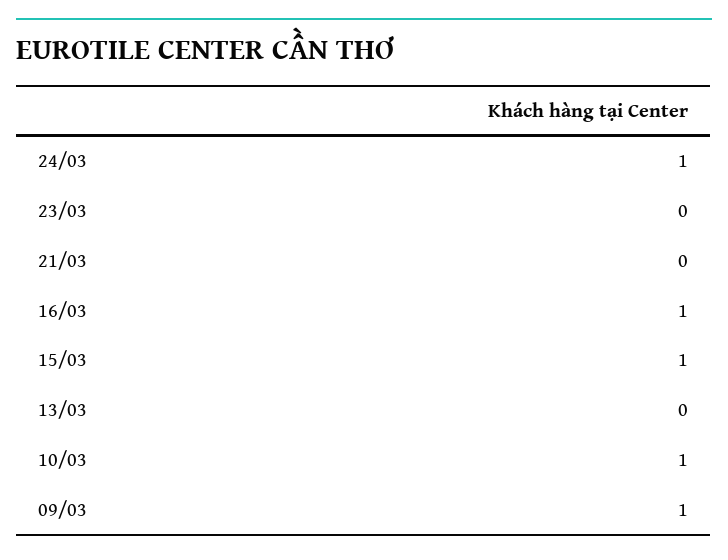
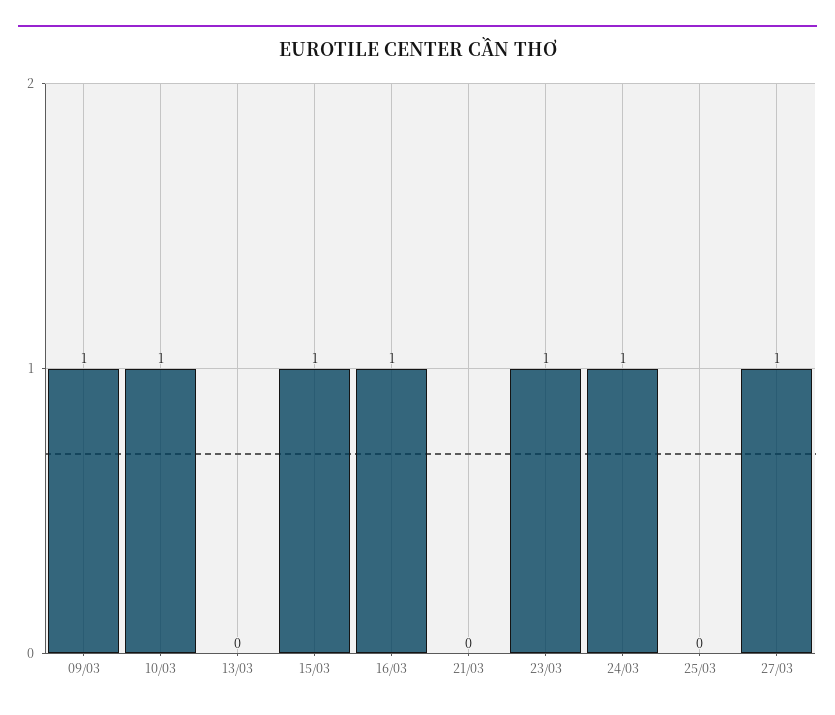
23/03: 0 -> 1
25/03: none -> 0
27/03: none -> 1

